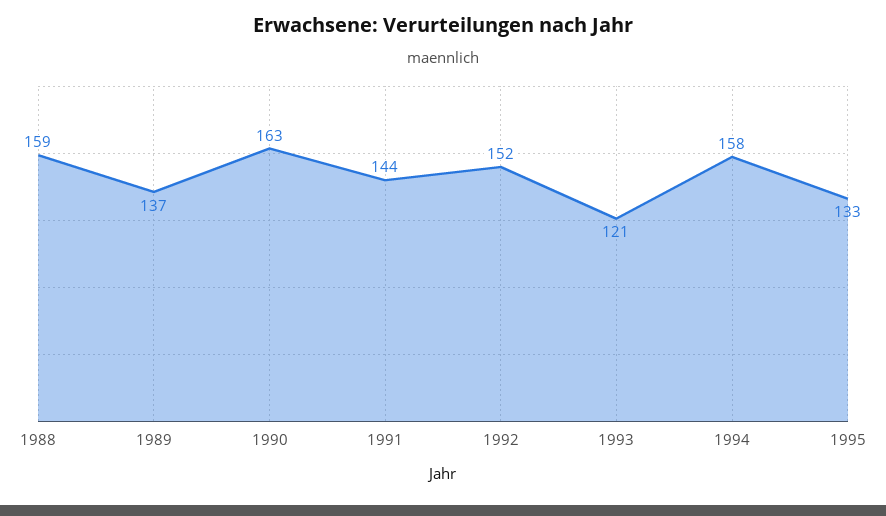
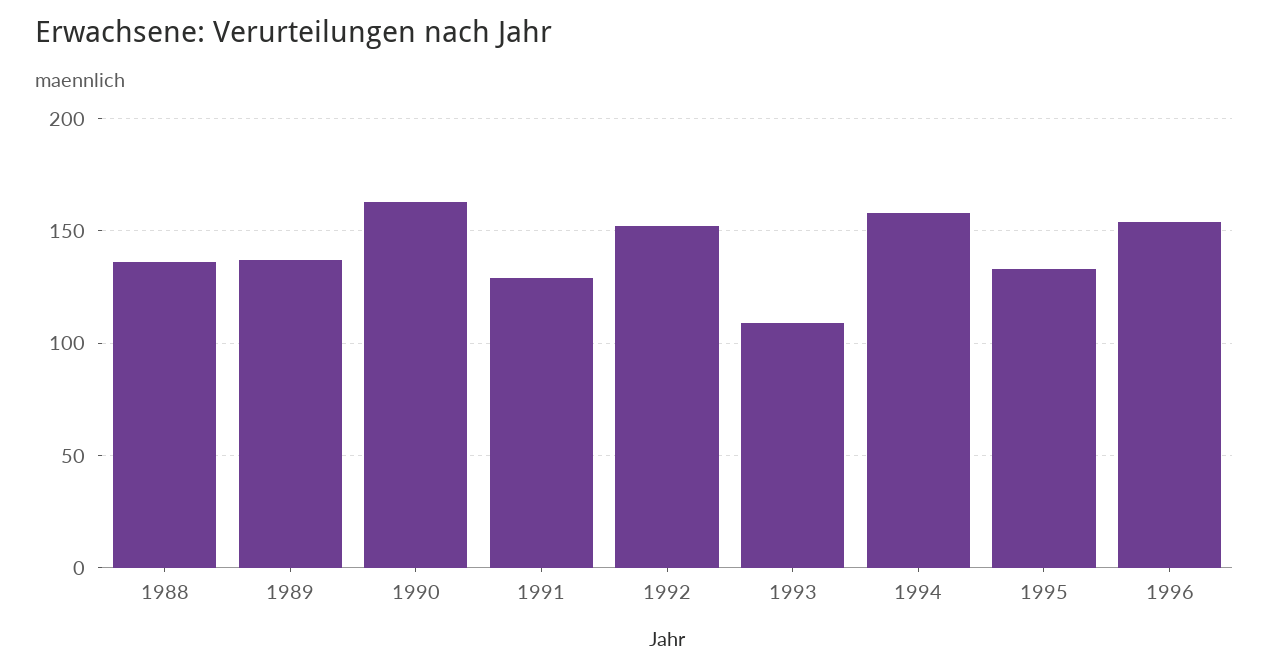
1988: 159 -> 135
1991: 144 -> 130
1993: 121 -> 110
1996: none -> 155

